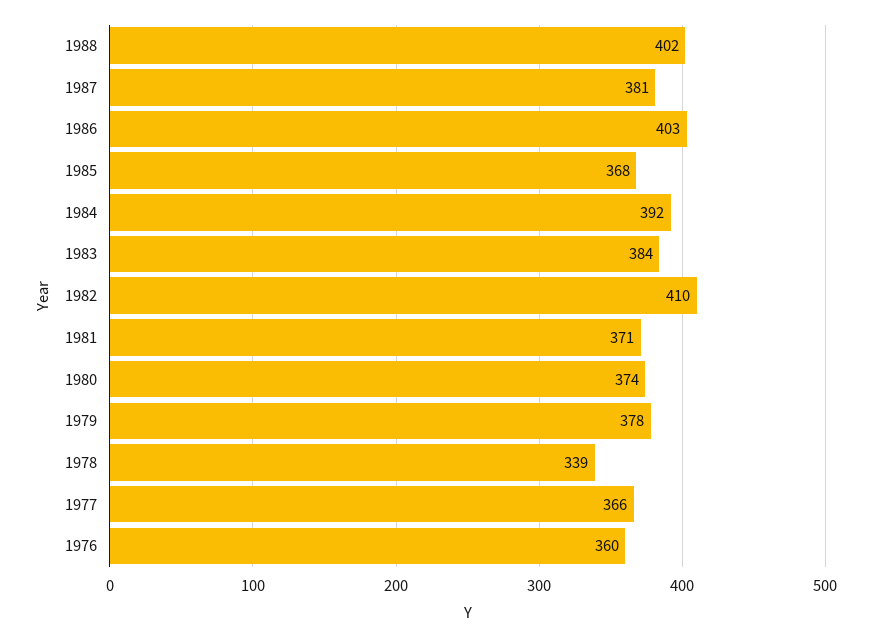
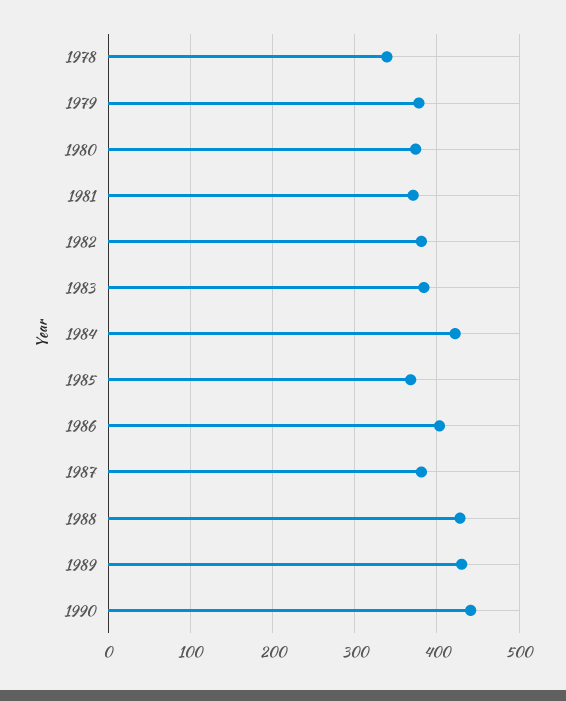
1988: 402 -> 430
1984: 392 -> 420
1982: 410 -> 380
1977: 366 -> none
1976: 360 -> none
1989: none -> 430
1990: none -> 440

